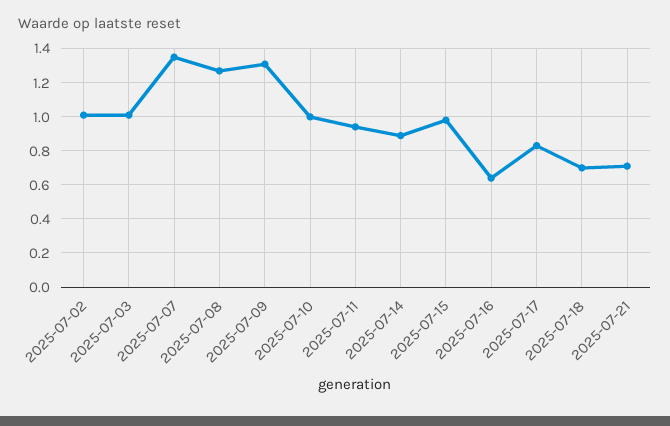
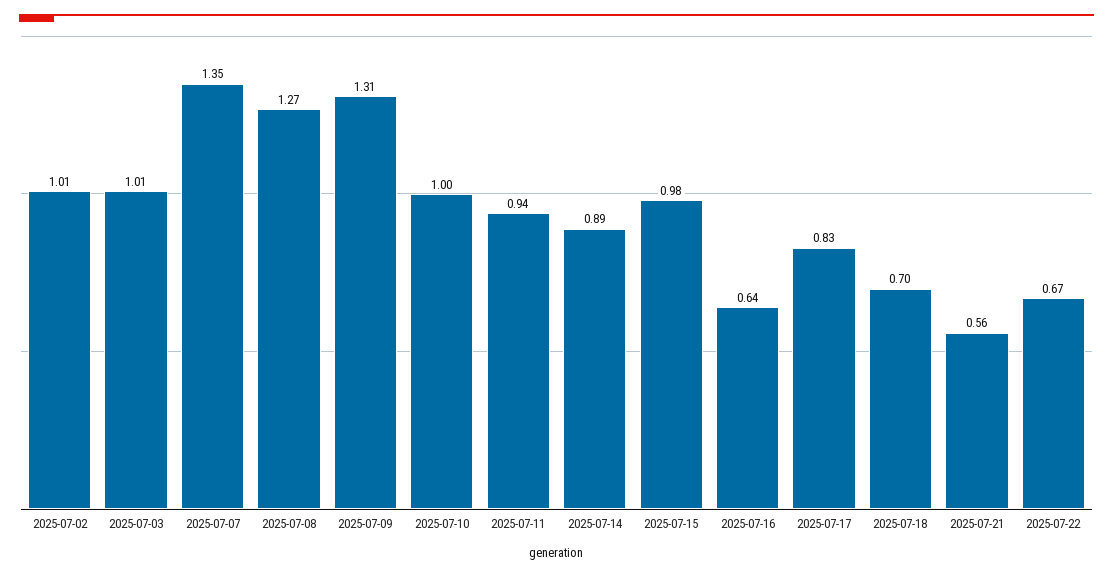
2025-07-21: 0.7 -> 0.56
2025-07-22: none -> 0.67

